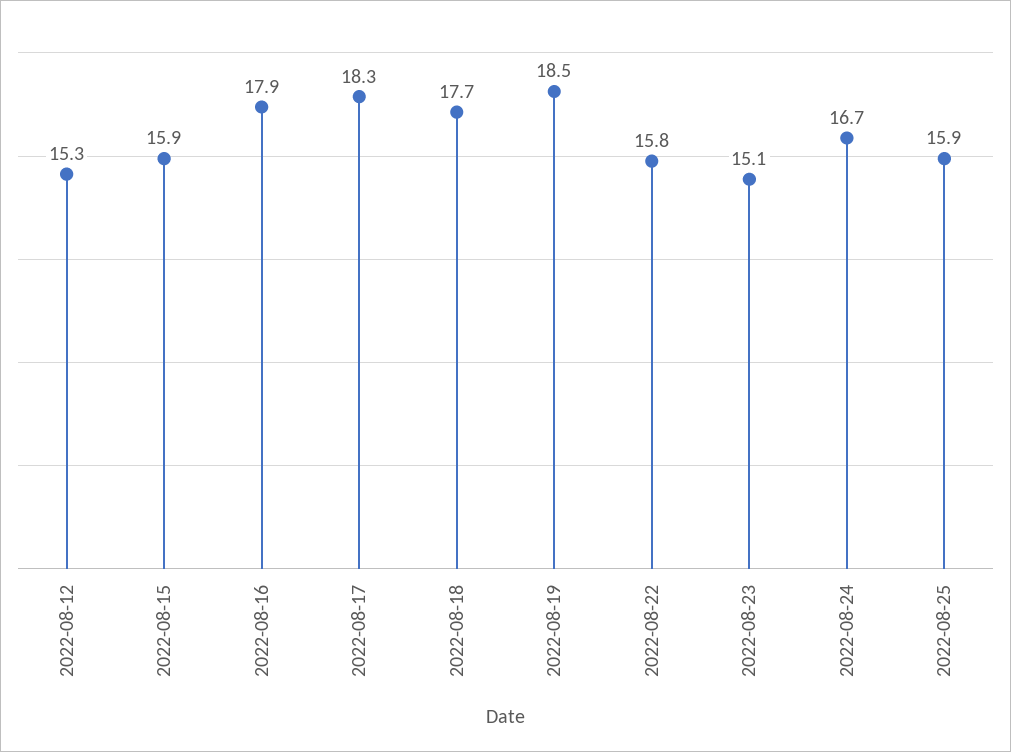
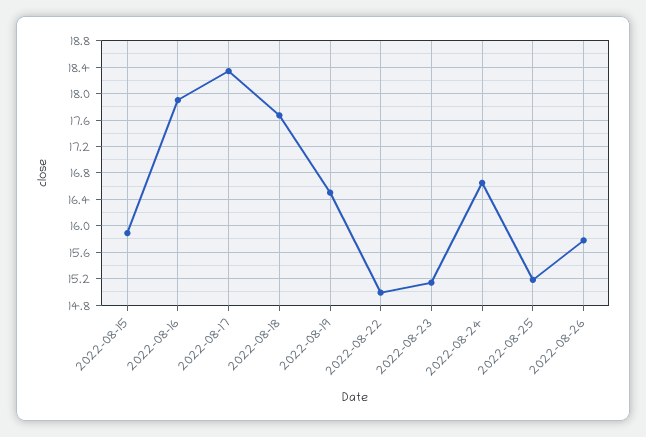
2022-08-12: 15.3 -> none
2022-08-19: 18.5 -> 16.5
2022-08-22: 15.8 -> 15
2022-08-25: 15.9 -> 15.2
2022-08-26: none -> 15.8

